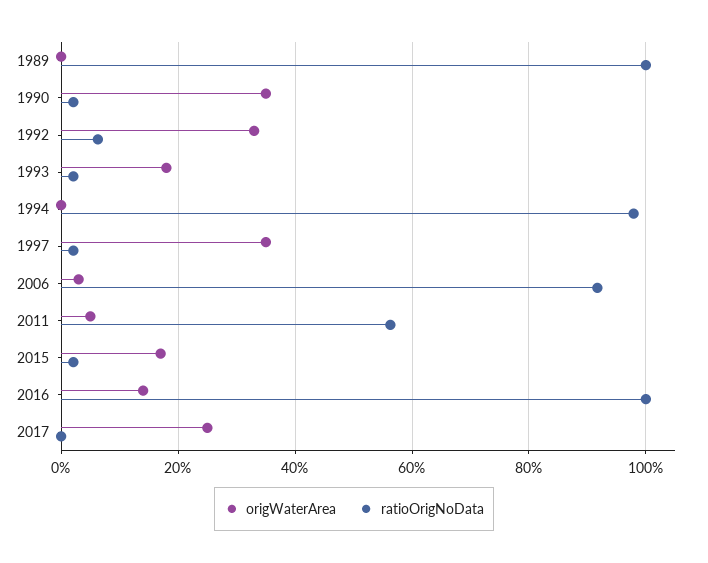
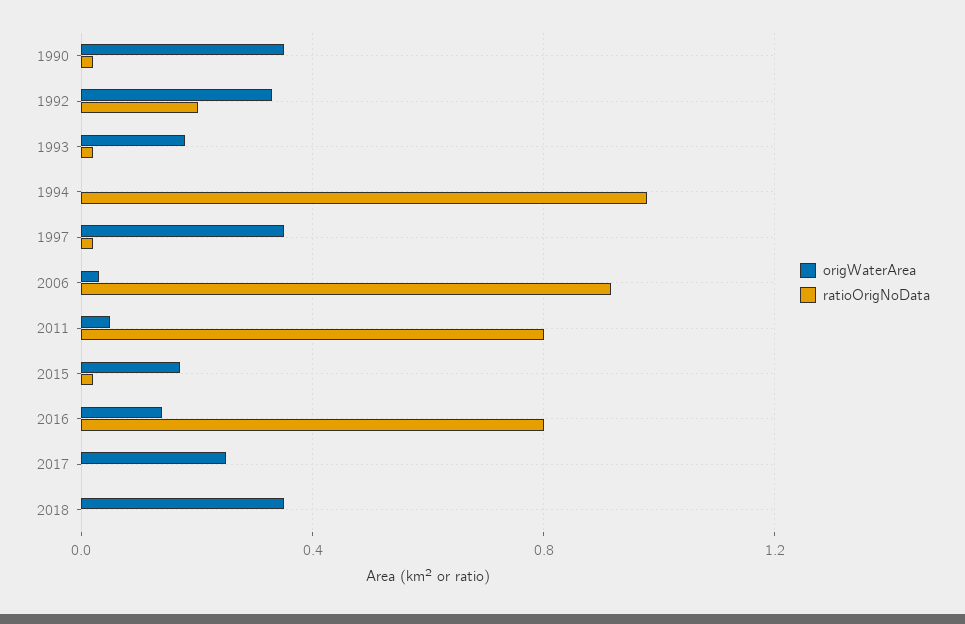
origWaterArea, 1989: 0 -> none
ratioOrigNoData, 1989: 1 -> none
ratioOrigNoData, 1992: 0.06 -> 0.2
ratioOrigNoData, 2011: 0.56 -> 0.8
ratioOrigNoData, 2016: 1 -> 0.8
origWaterArea, 2018: none -> 0.35
ratioOrigNoData, 2018: none -> 0

